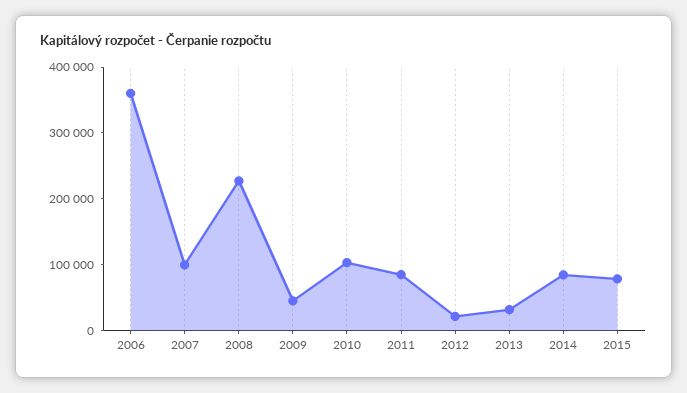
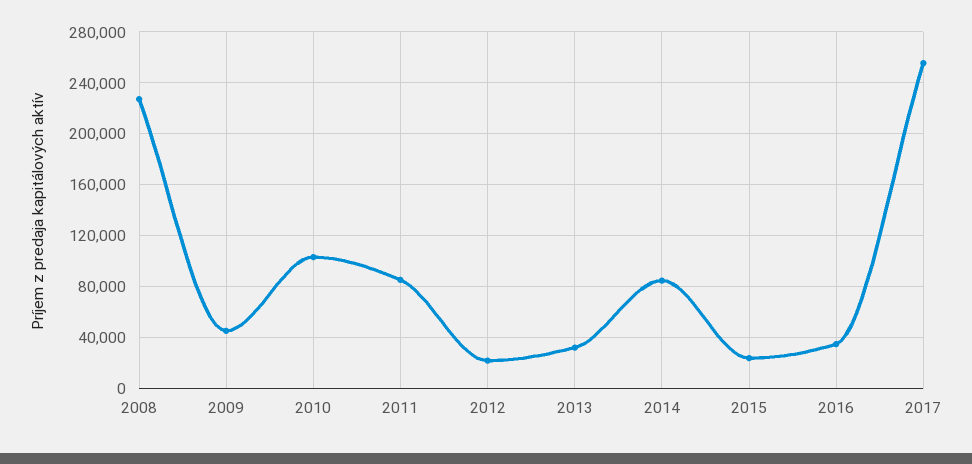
2006: 360000 -> none
2007: 100000 -> none
2015: 80000 -> 25000
2016: none -> 35000
2017: none -> 255000

